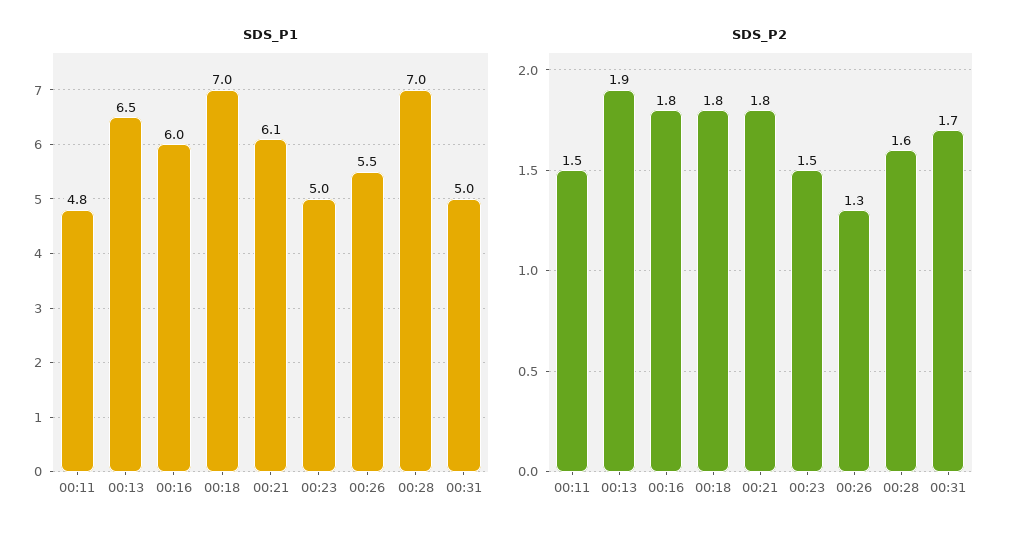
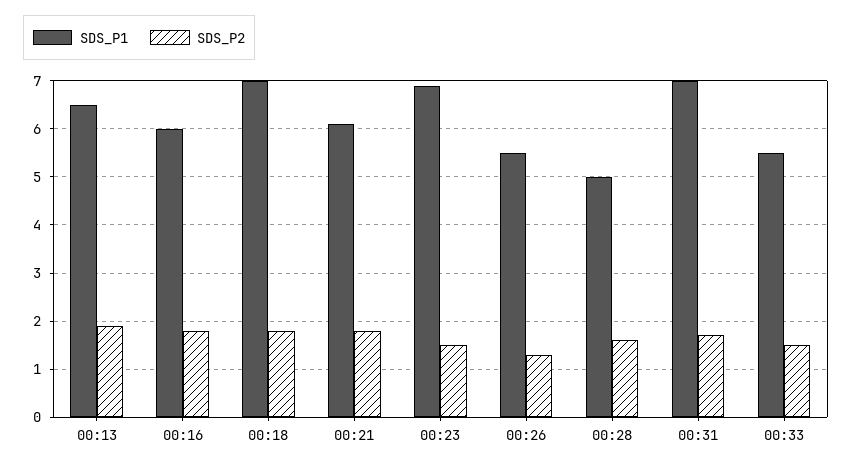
SDS_P1, 00:11: 4.8 -> none
SDS_P1, 00:23: 5 -> 7
SDS_P1, 00:28: 7 -> 5
SDS_P1, 00:31: 5 -> 7
SDS_P2, 00:11: 1.5 -> none
SDS_P1, 00:33: none -> 5.5
SDS_P2, 00:33: none -> 1.5

